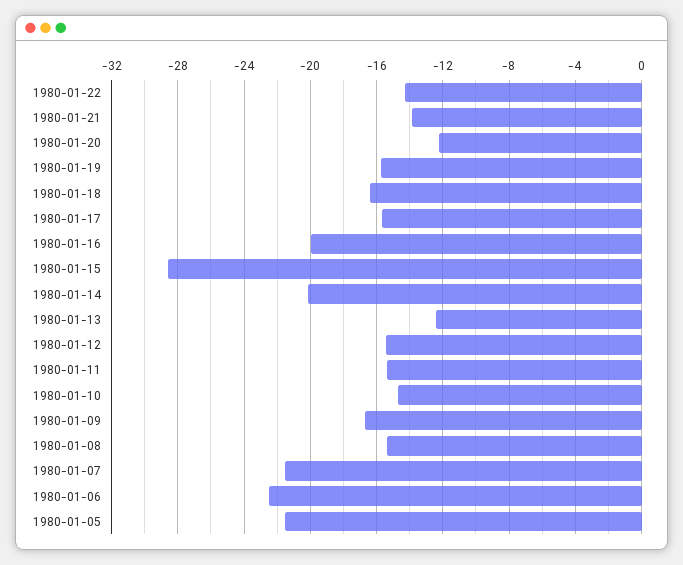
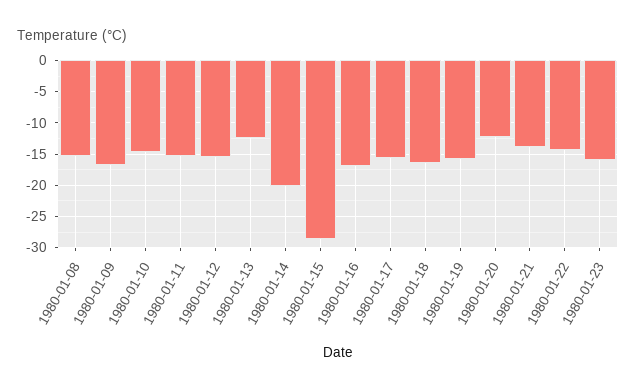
1980-01-16: -20 -> -17
1980-01-07: -21.5 -> none
1980-01-06: -22.5 -> none
1980-01-05: -21.5 -> none
1980-01-23: none -> -16

